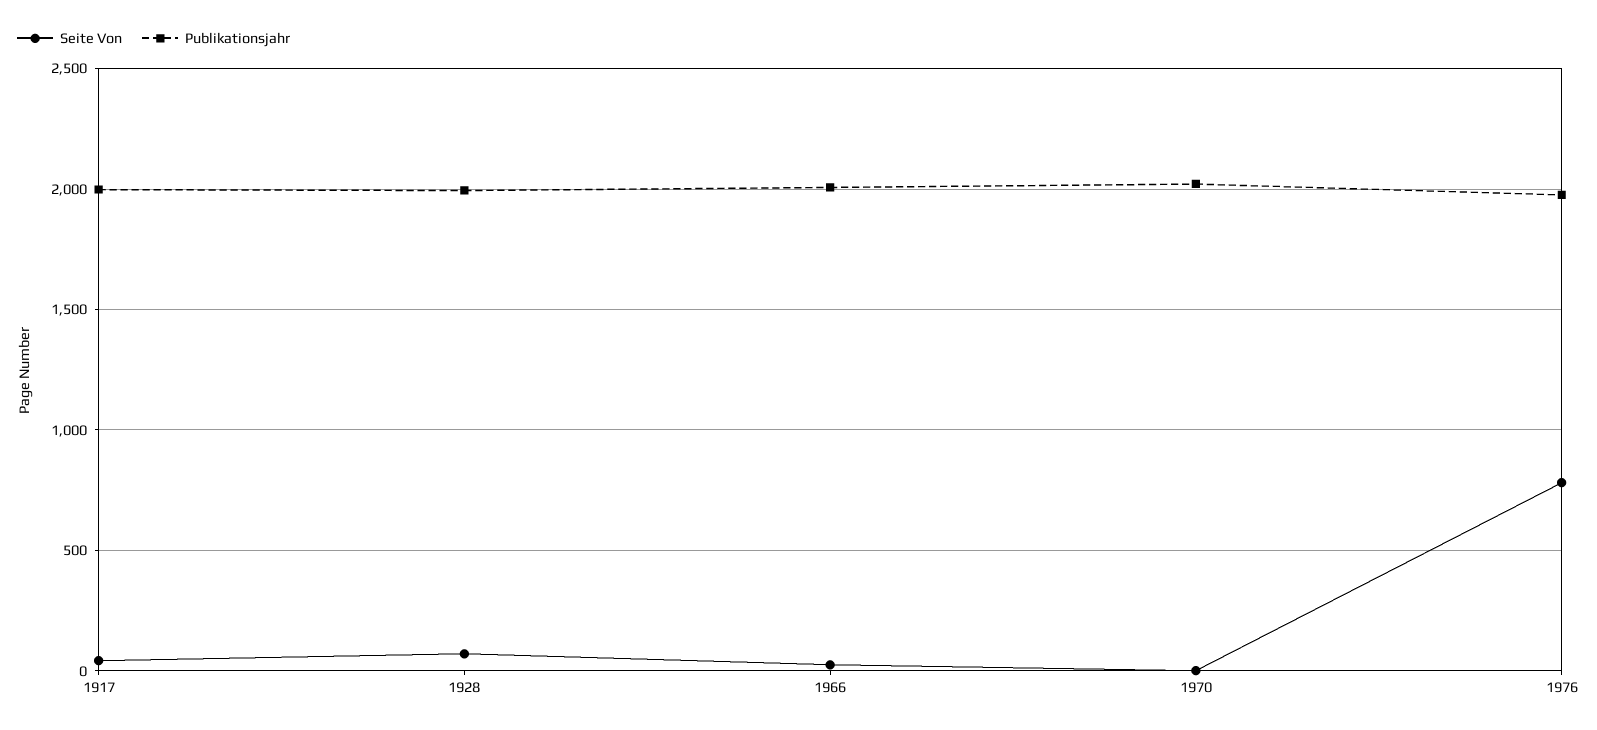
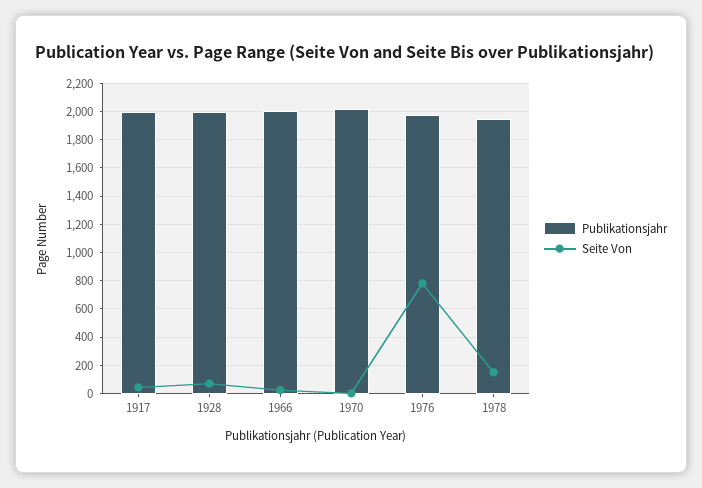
Publikationsjahr, 1978: none -> 1950
Seite Von, 1978: none -> 150

